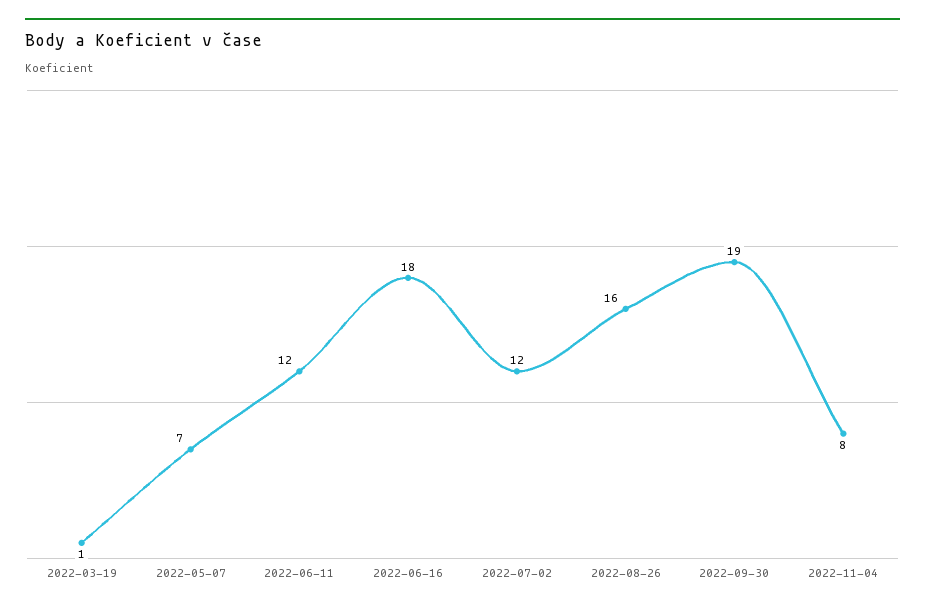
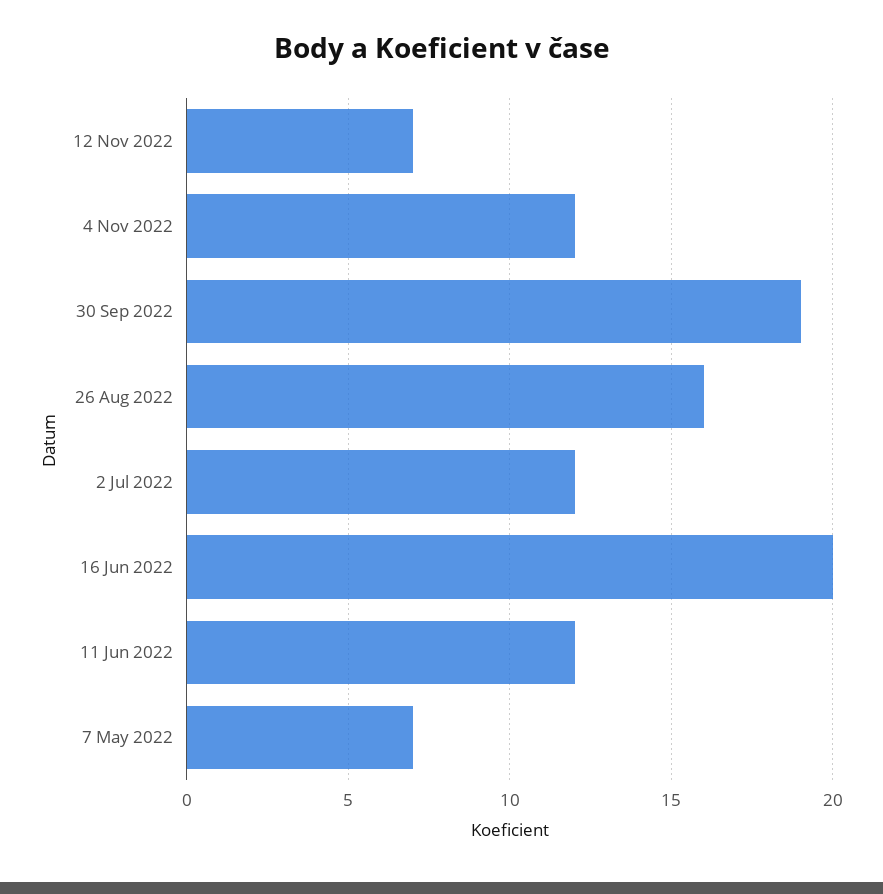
2022-03-19: 1 -> none
2022-06-16: 18 -> 20
2022-11-04: 8 -> 12
12 Nov 2022: none -> 7

